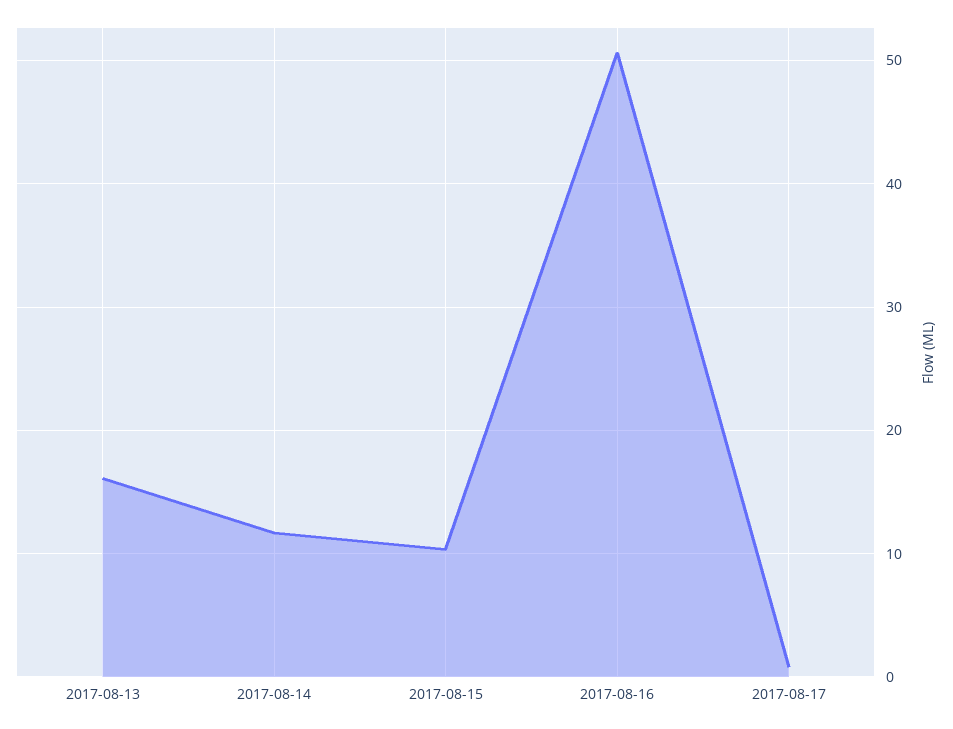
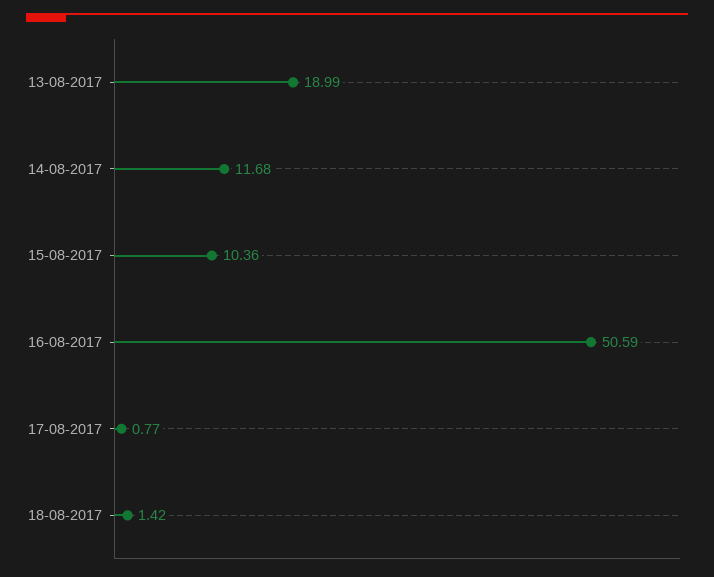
2017-08-13: 16 -> 18.99
18-08-2017: none -> 1.42

